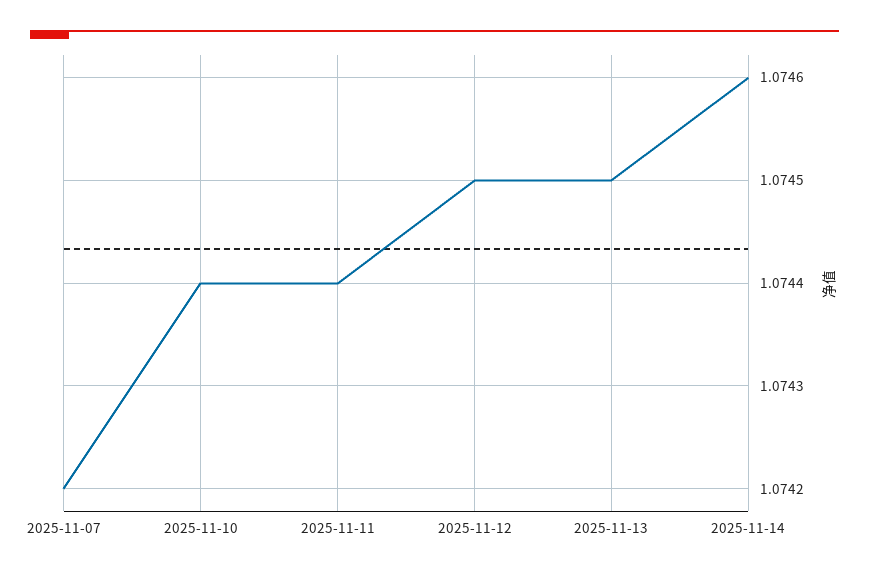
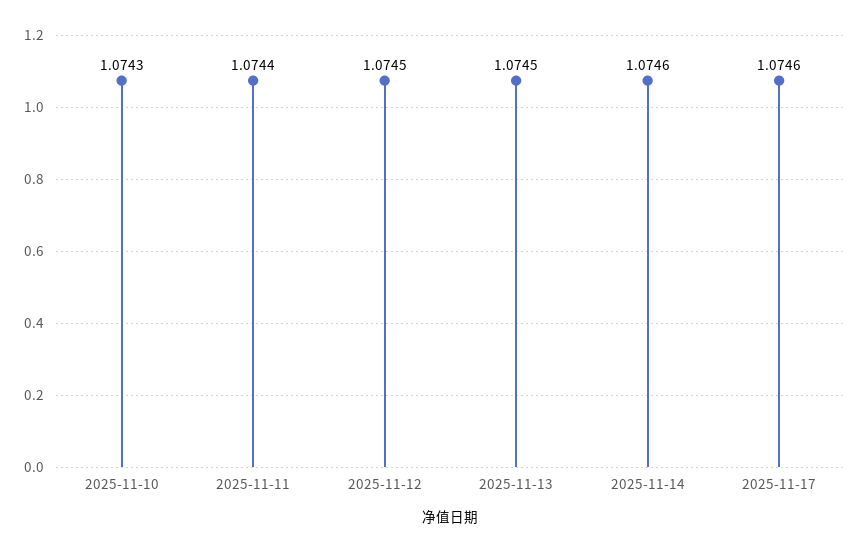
2025-11-07: 1.0742 -> none
2025-11-10: 1.0744 -> 1.0743
2025-11-17: none -> 1.0746

